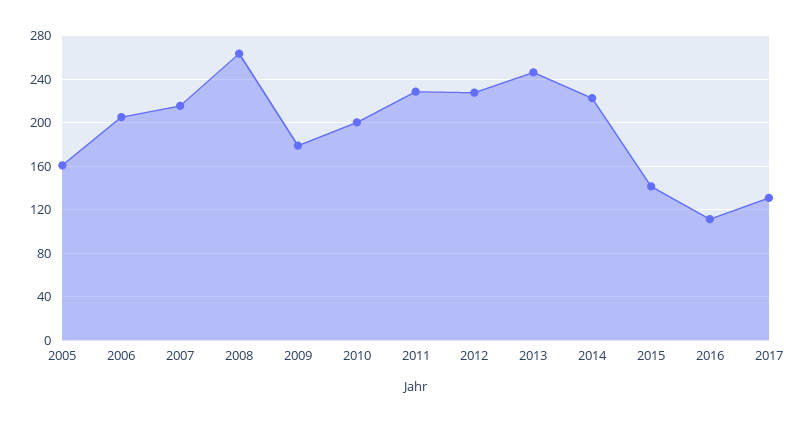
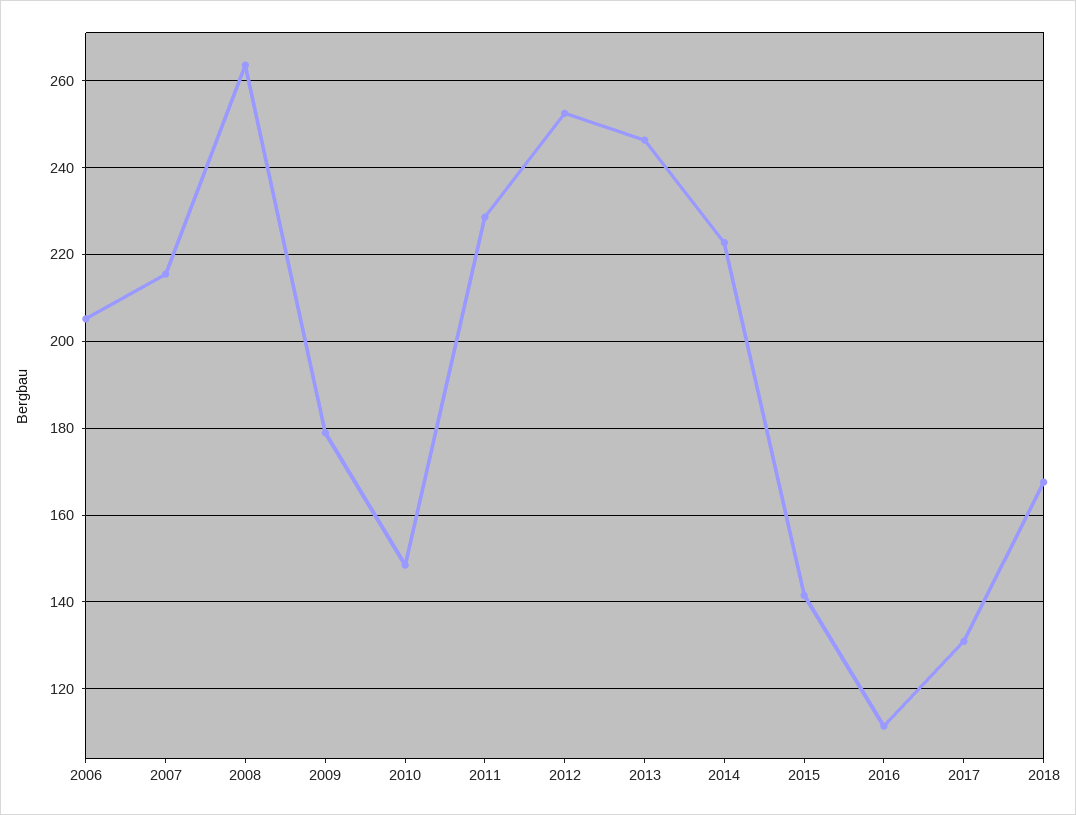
2005: 160 -> none
2010: 200 -> 148
2012: 230 -> 252
2018: none -> 168

